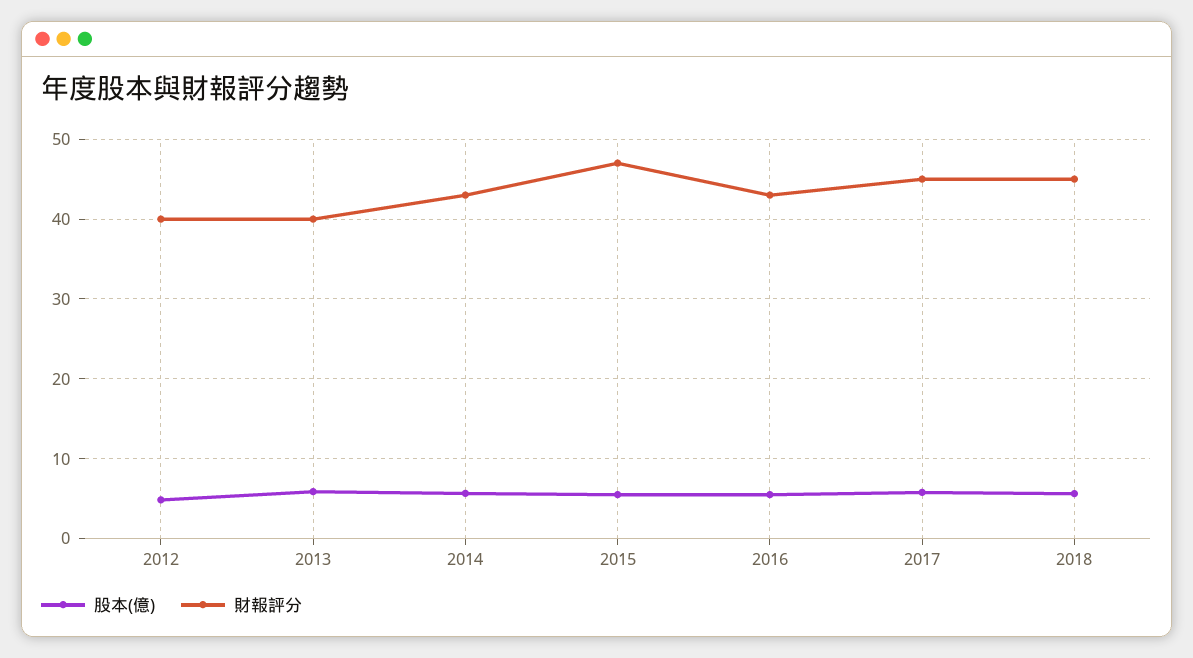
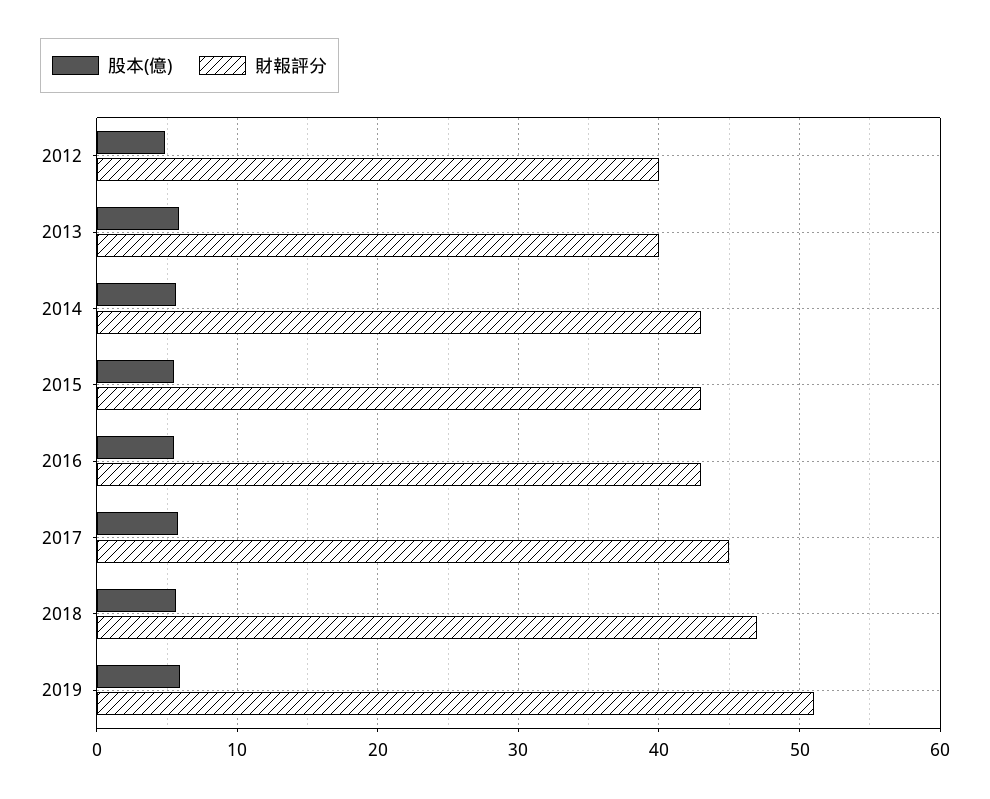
財報評分, 2015: 47 -> 43
財報評分, 2018: 45 -> 47
股本(億), 2019: none -> 6
財報評分, 2019: none -> 51

